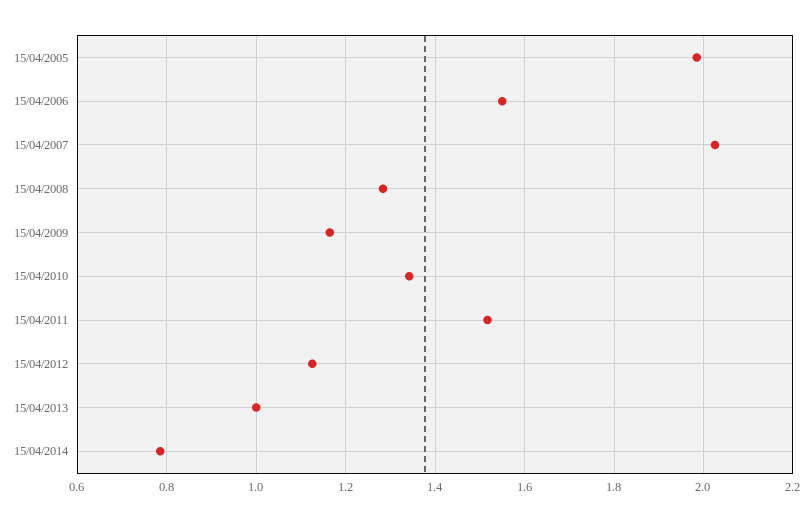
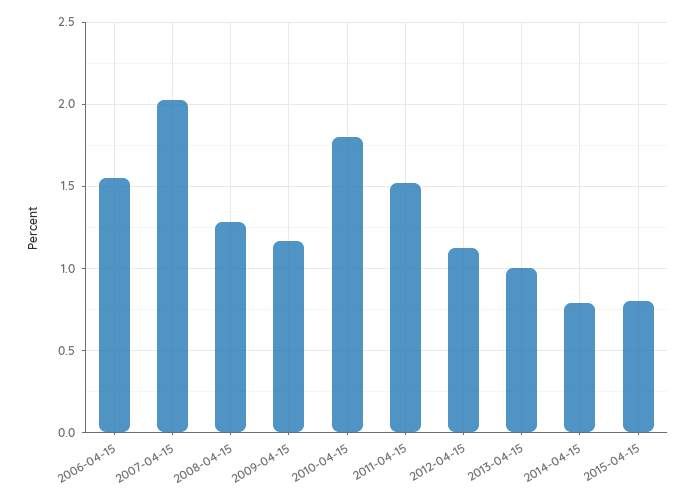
15/04/2005: 1.98 -> none
15/04/2010: 1.34 -> 1.8
2015-04-15: none -> 0.8

